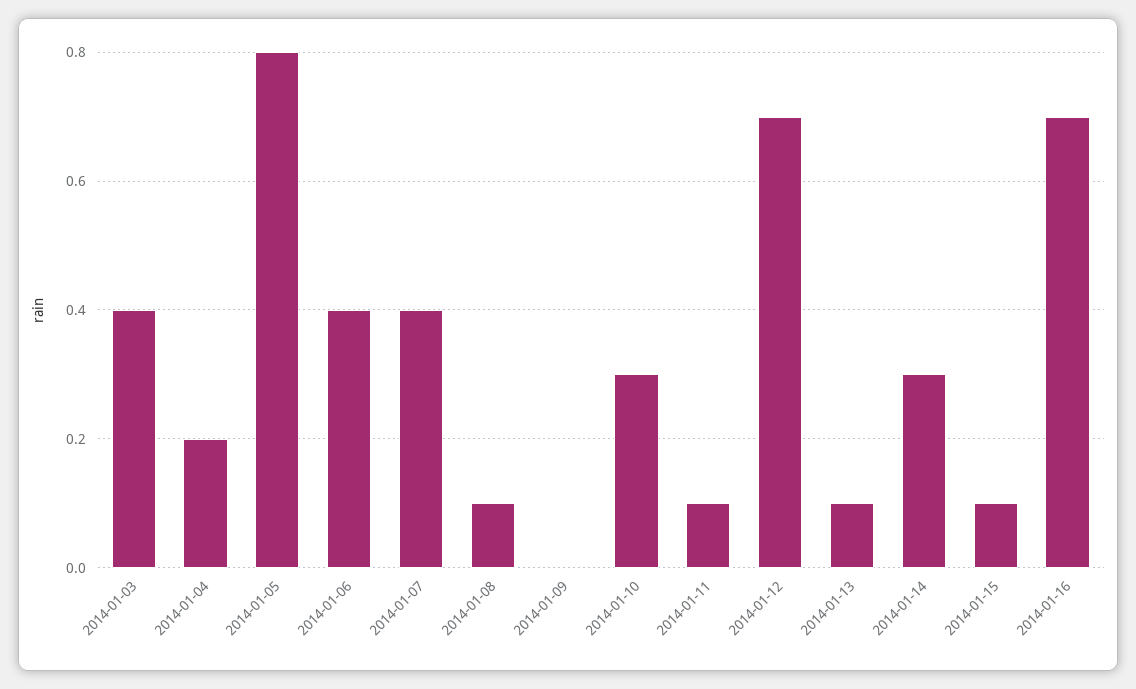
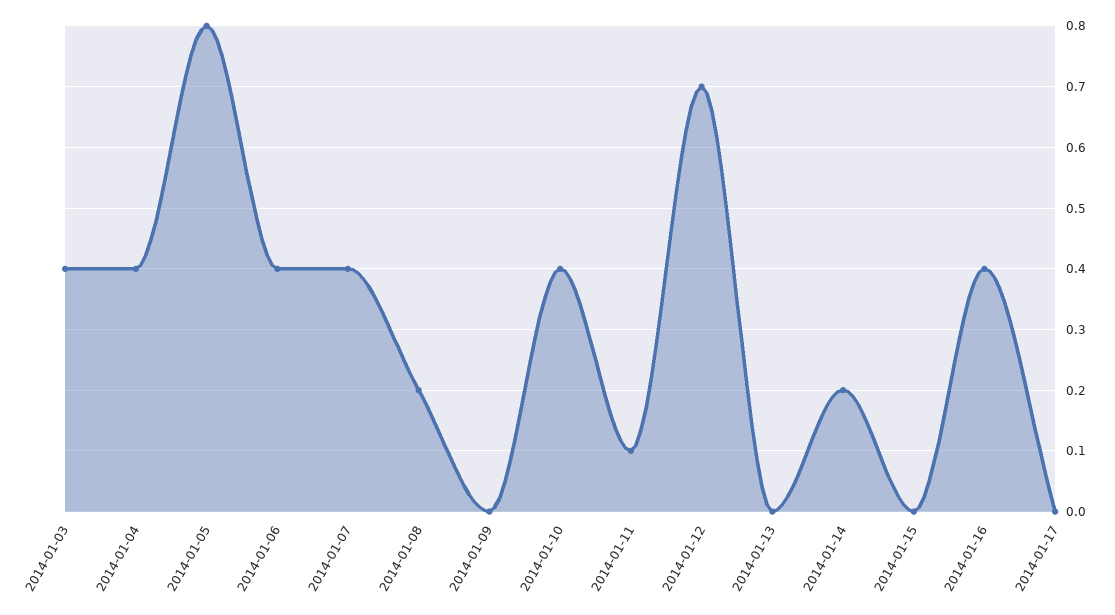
2014-01-04: 0.2 -> 0.4
2014-01-08: 0.1 -> 0.2
2014-01-10: 0.3 -> 0.4
2014-01-13: 0.1 -> 0
2014-01-14: 0.3 -> 0.2
2014-01-15: 0.1 -> 0
2014-01-16: 0.7 -> 0.4
2014-01-17: none -> 0

